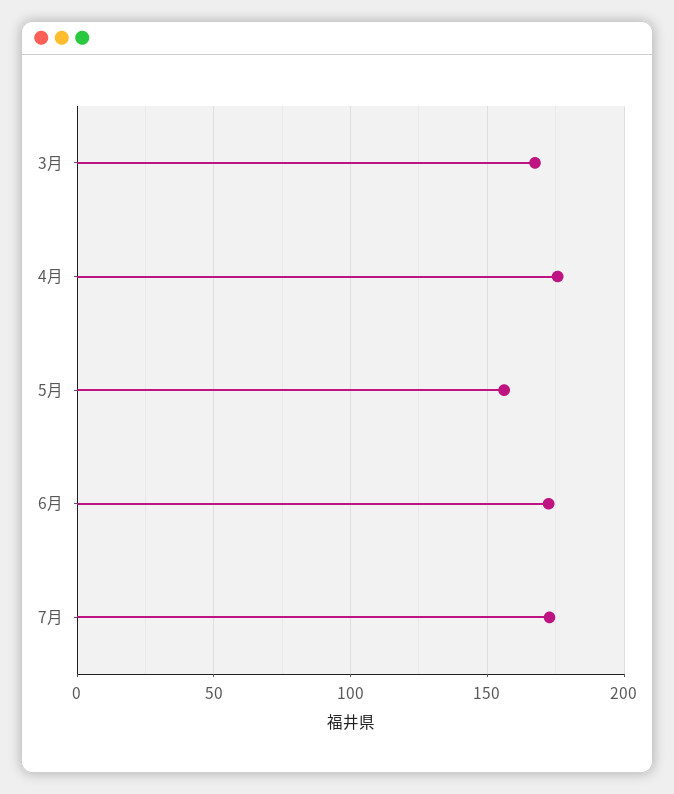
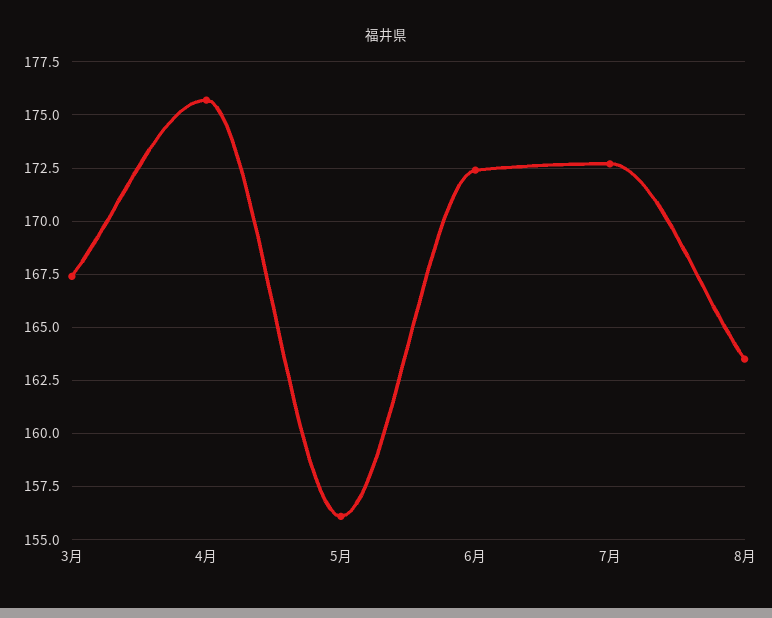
8月: none -> 163.5

